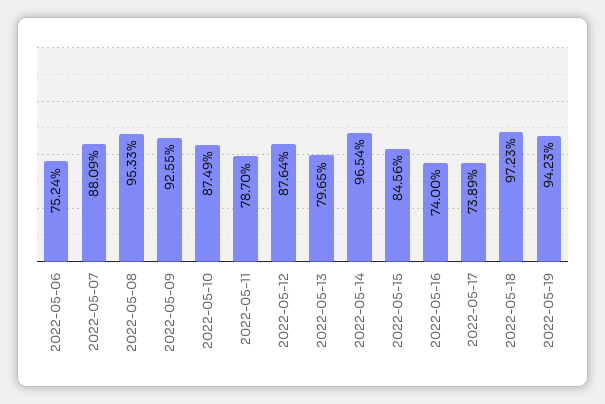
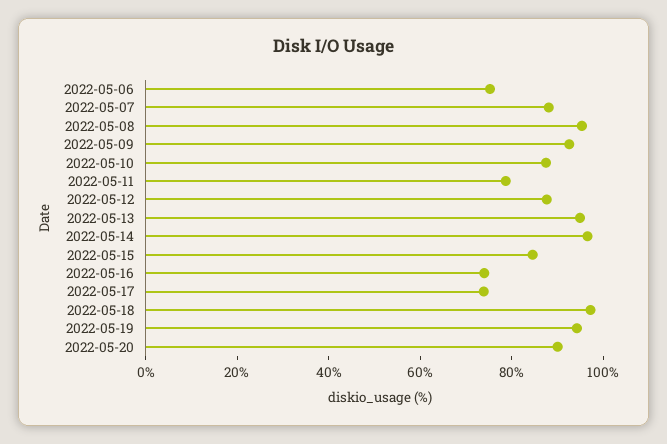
2022-05-13: 79.65 -> 95
2022-05-20: none -> 90

